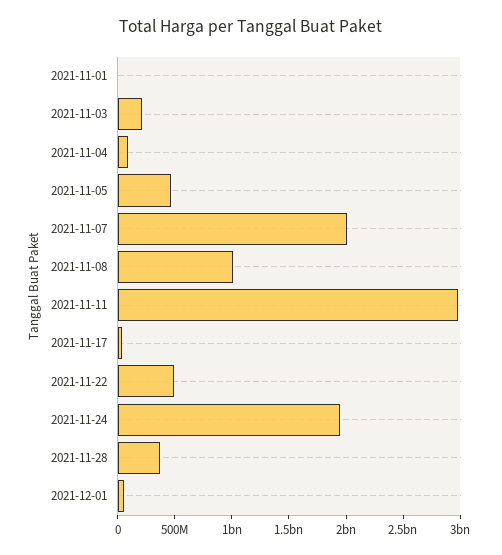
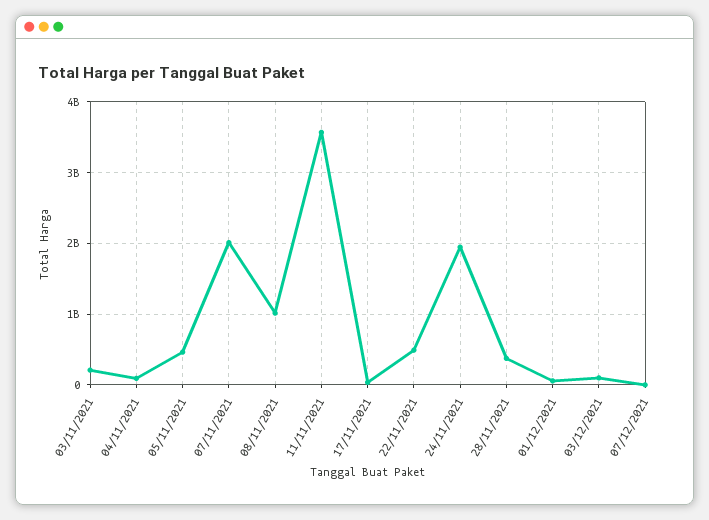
2021-11-01: 0 -> none
2021-11-11: 3000000000 -> 3600000000
03/12/2021: none -> 100000000
07/12/2021: none -> 0

